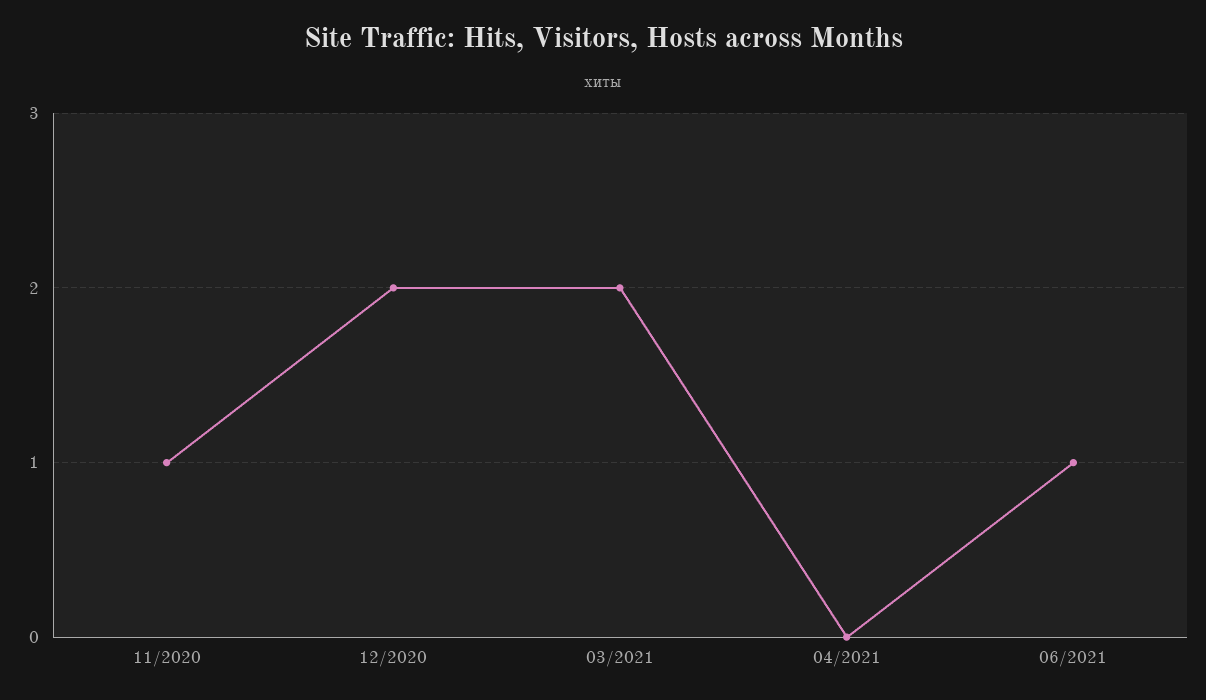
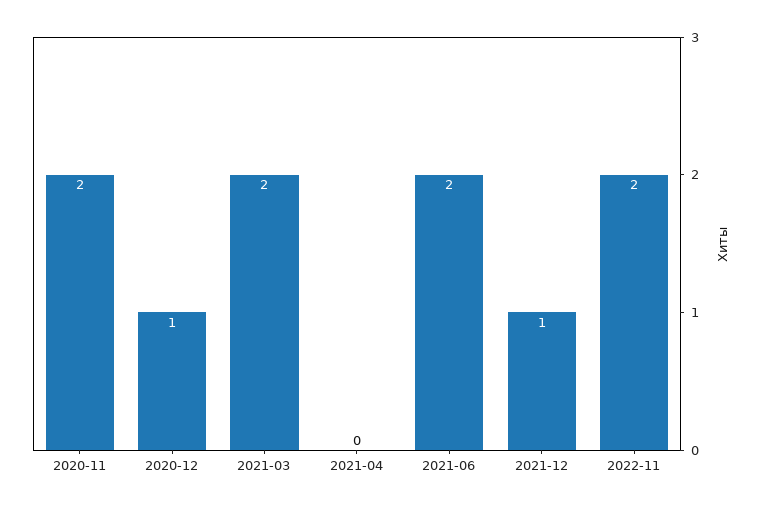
11/2020: 1 -> 2
12/2020: 2 -> 1
06/2021: 1 -> 2
2021-12: none -> 1
2022-11: none -> 2

